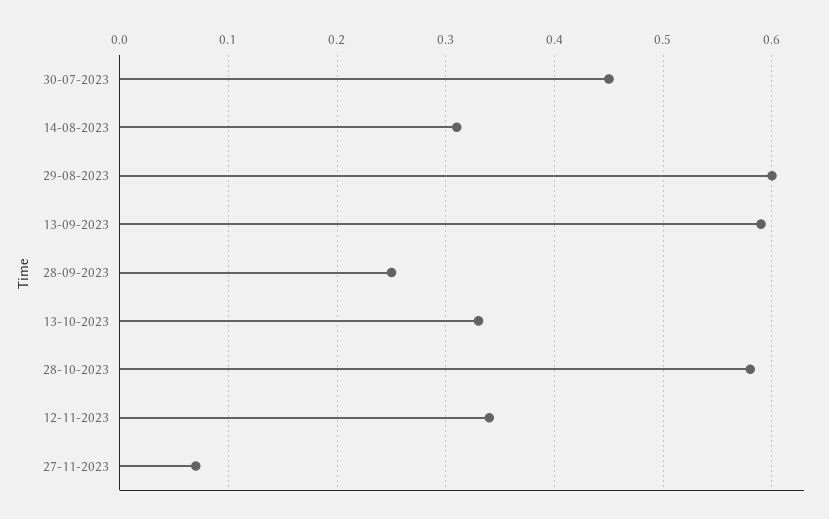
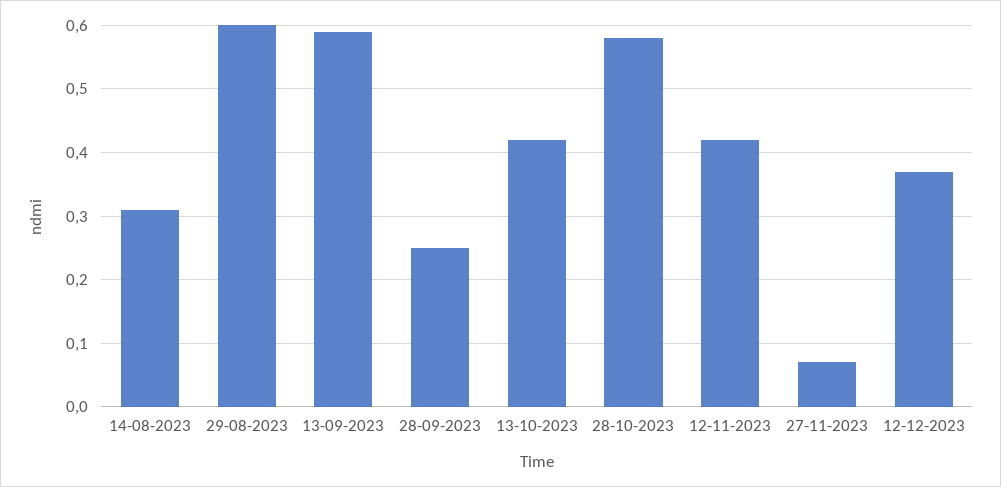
30-07-2023: 0.45 -> none
13-10-2023: 0.33 -> 0.42
12-11-2023: 0.34 -> 0.42
12-12-2023: none -> 0.37

